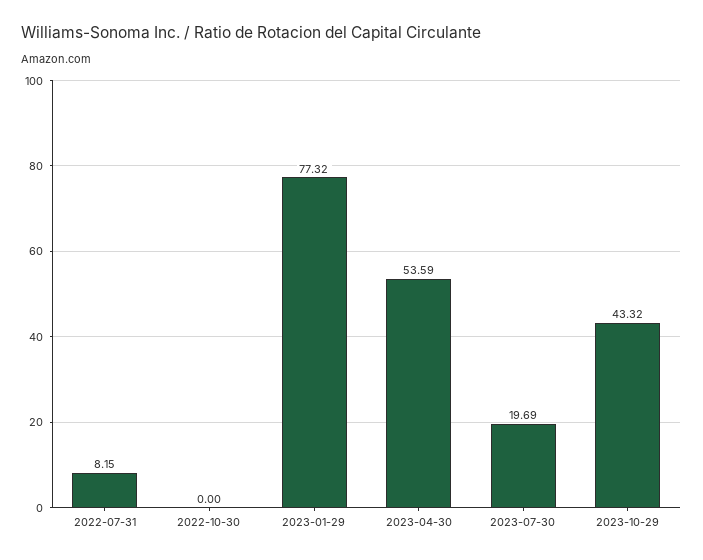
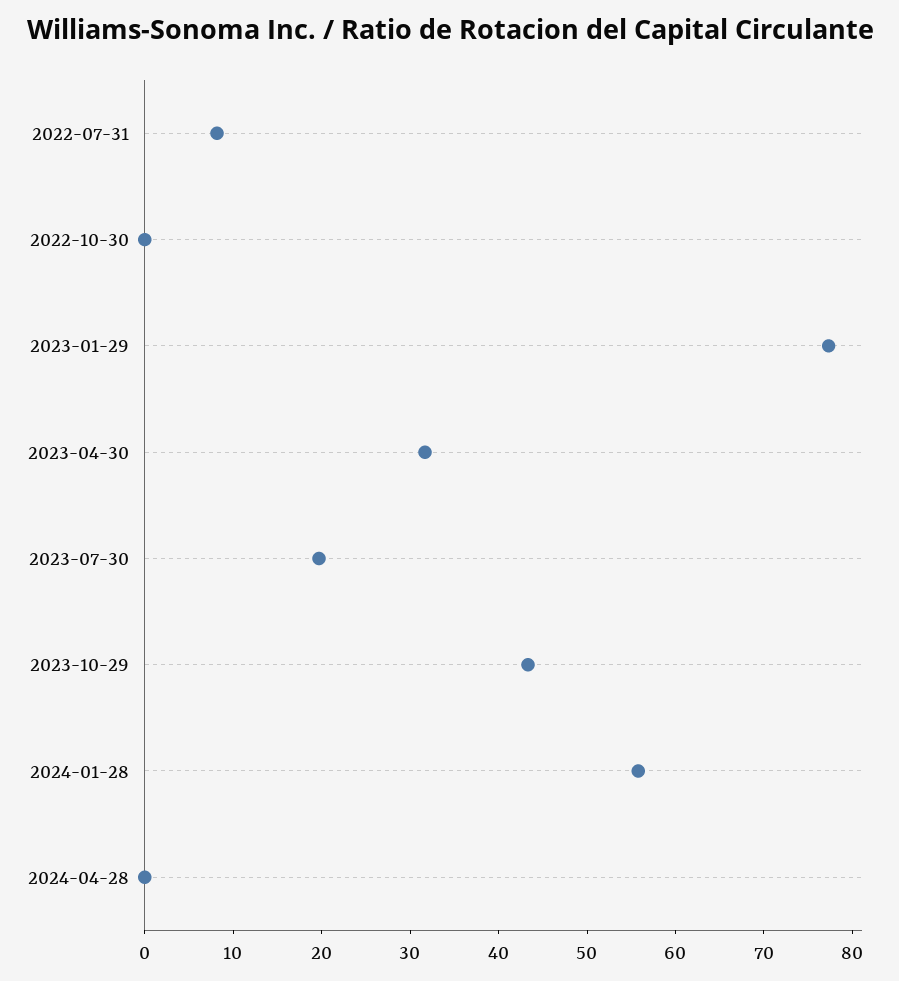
2023-04-30: 53.59 -> 32
2024-01-28: none -> 56
2024-04-28: none -> 0

